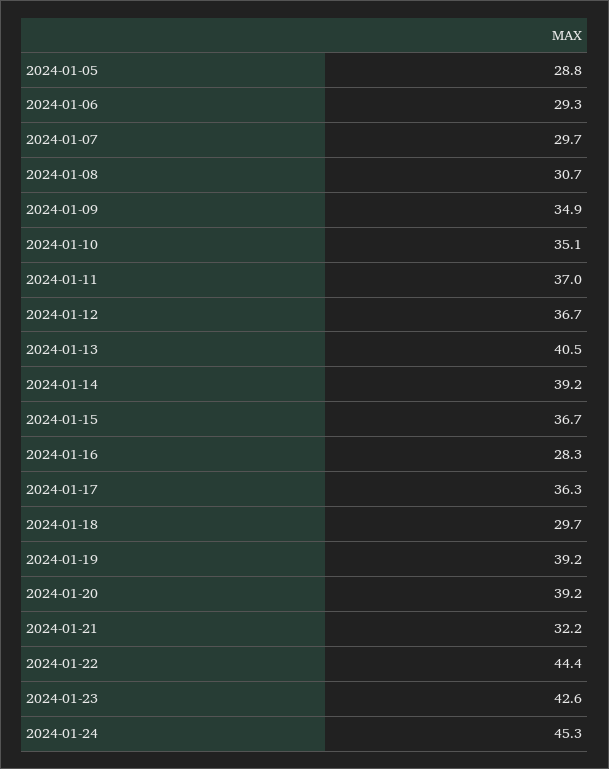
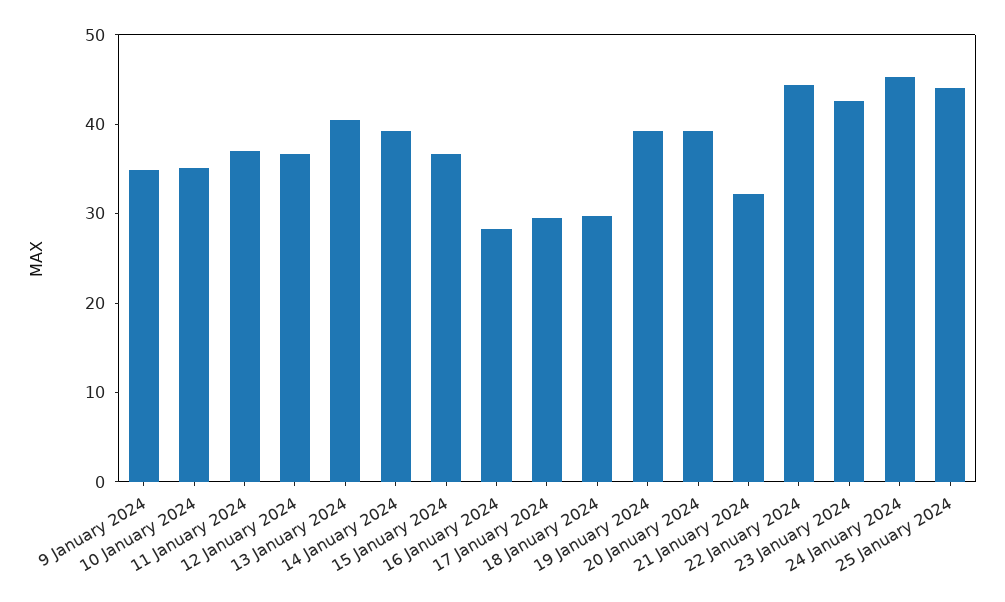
2024-01-05: 28.8 -> none
2024-01-06: 29.3 -> none
2024-01-07: 29.7 -> none
2024-01-08: 30.7 -> none
2024-01-17: 36.3 -> 30
25 January 2024: none -> 44

